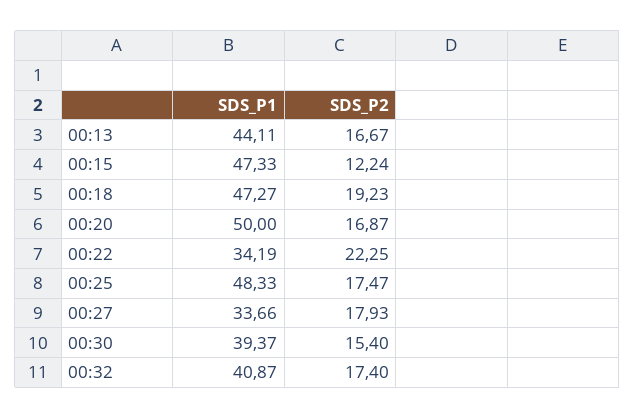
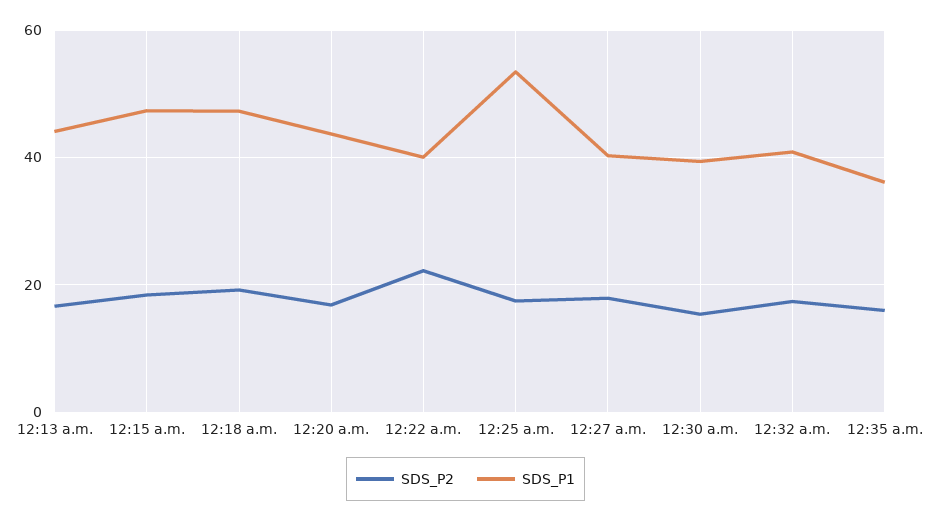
SDS_P2, 00:15: 12.24 -> 18
SDS_P1, 00:20: 50 -> 44
SDS_P1, 00:22: 34.19 -> 40
SDS_P1, 00:25: 48.33 -> 54
SDS_P1, 00:27: 33.66 -> 40
SDS_P2, 12:35 a.m.: none -> 16
SDS_P1, 12:35 a.m.: none -> 36

